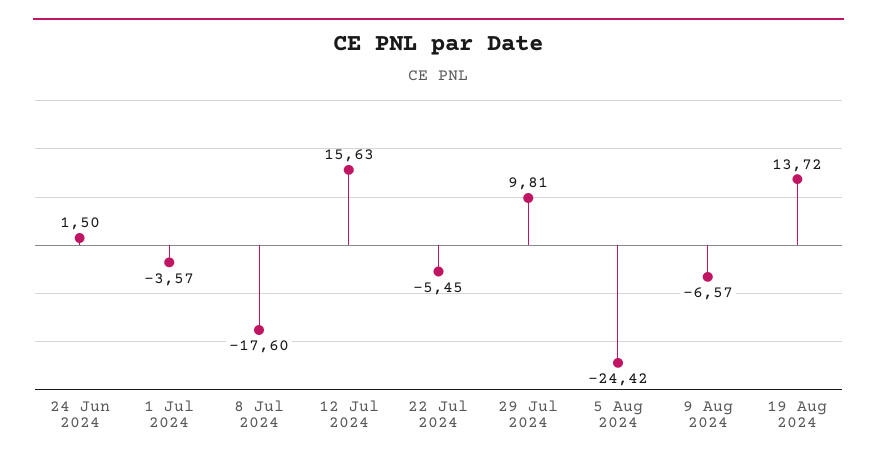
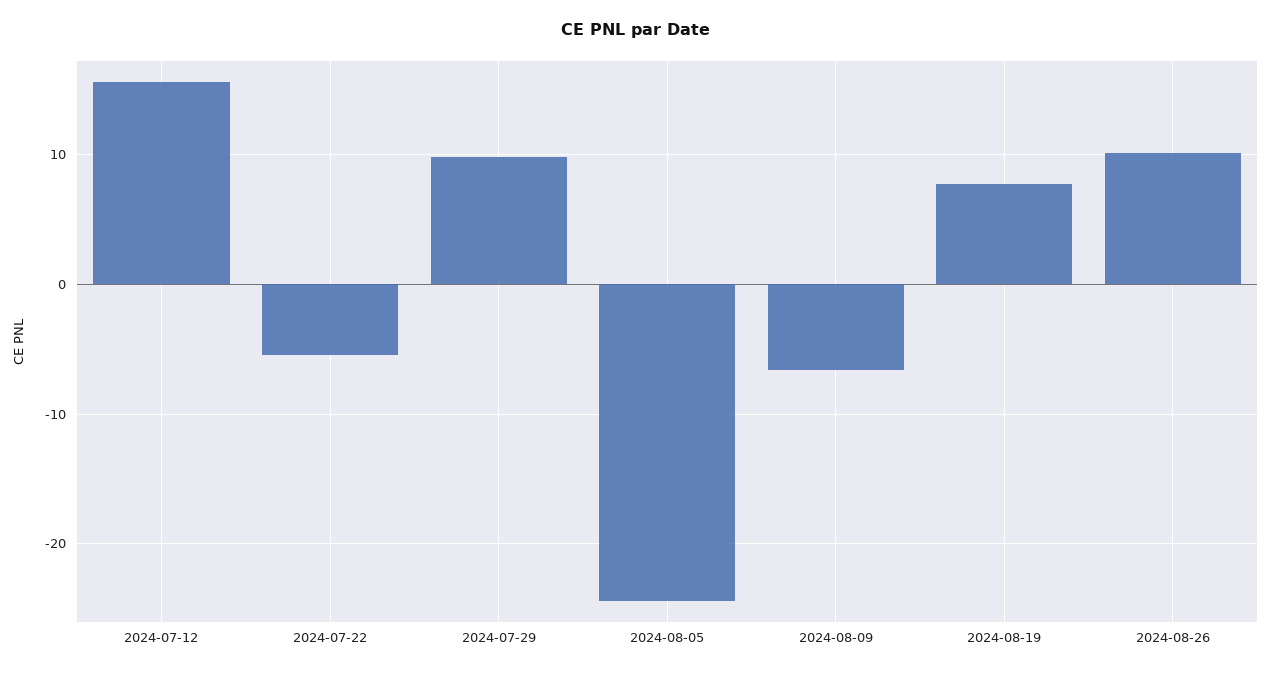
24 Jun 2024: 1.5 -> none
1 Jul 2024: -3.57 -> none
8 Jul 2024: -17.6 -> none
19 Aug 2024: 13.72 -> 8
2024-08-26: none -> 10

